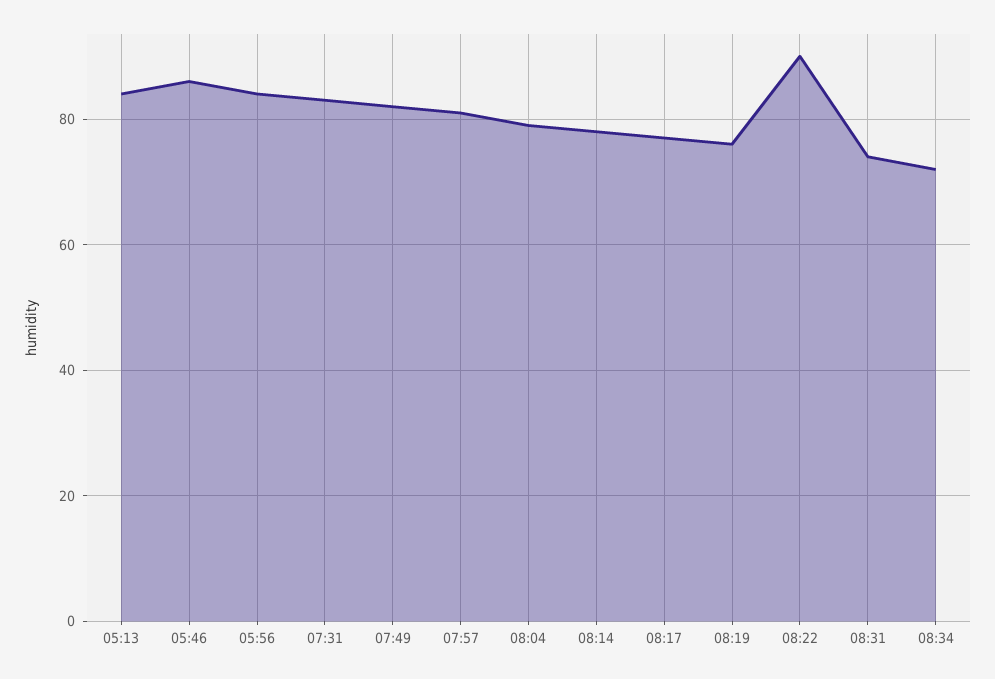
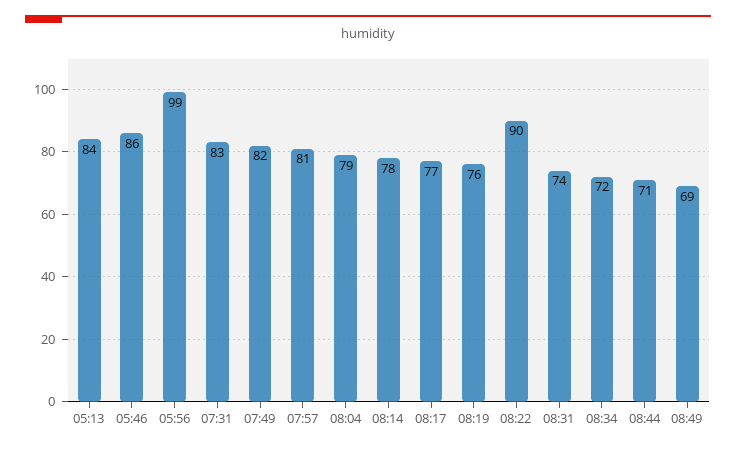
05:56: 85 -> 99
08:44: none -> 71
08:49: none -> 69

